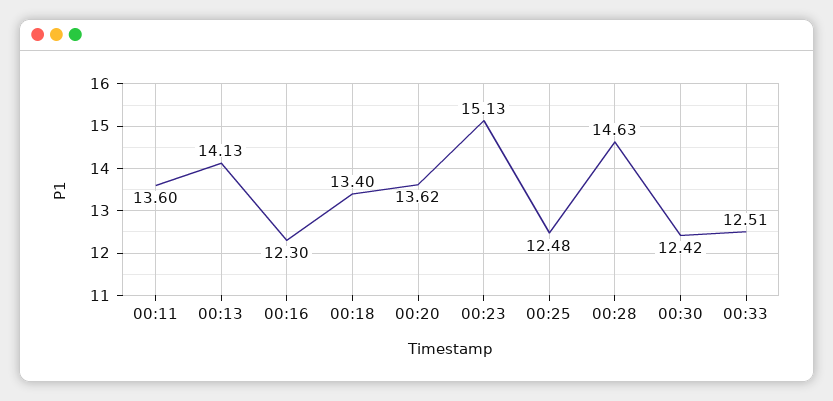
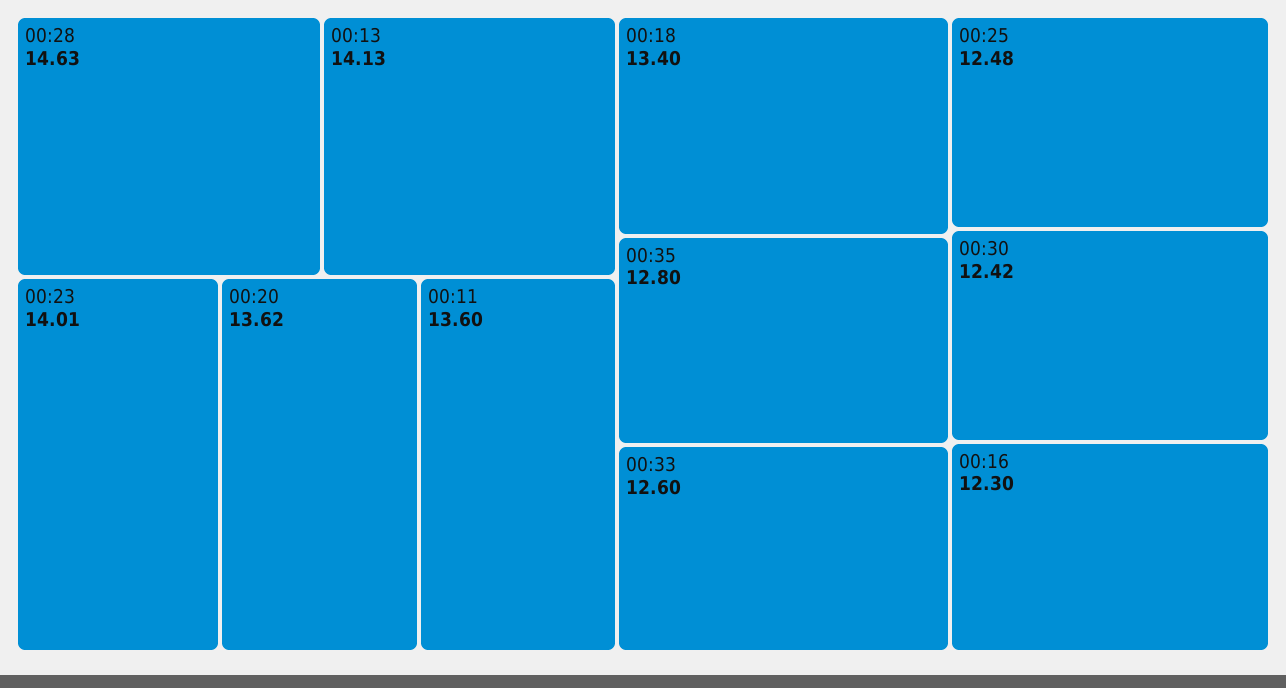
00:23: 15.13 -> 14.01
00:33: 12.51 -> 12.6
00:35: none -> 12.8

